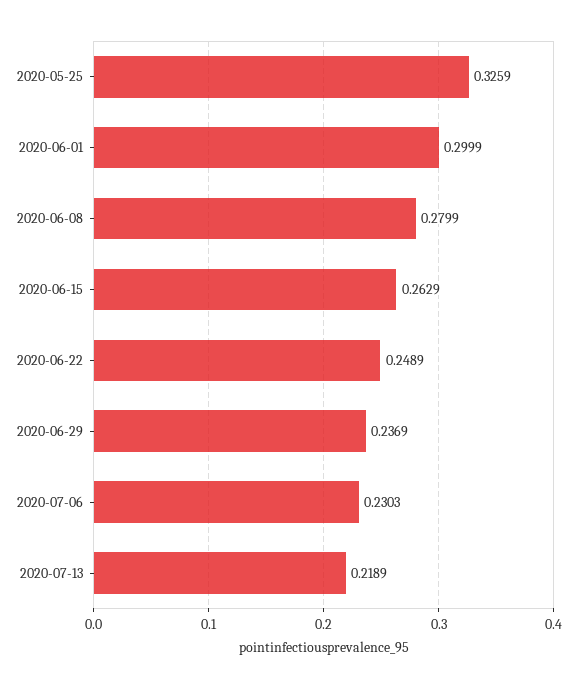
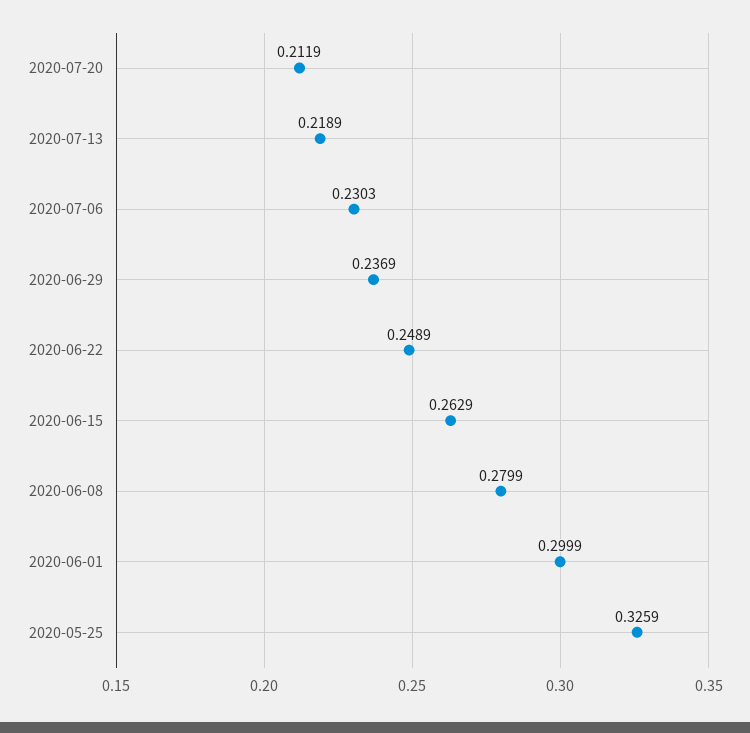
2020-07-20: none -> 0.2119

